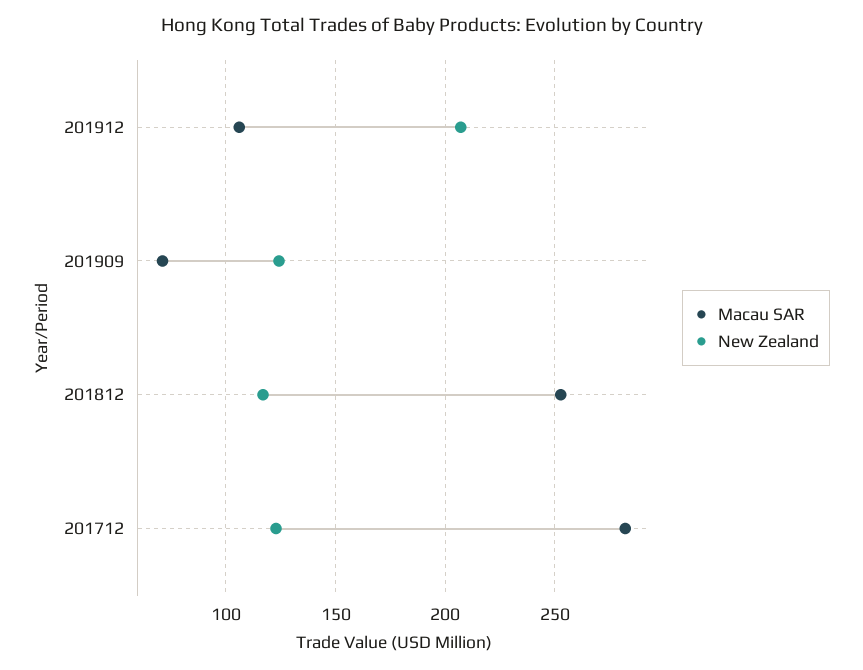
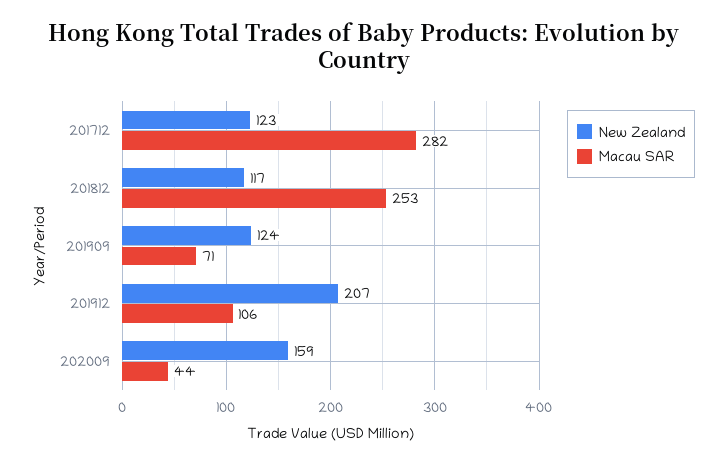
New Zealand, 202009: none -> 159
Macau SAR, 202009: none -> 44

